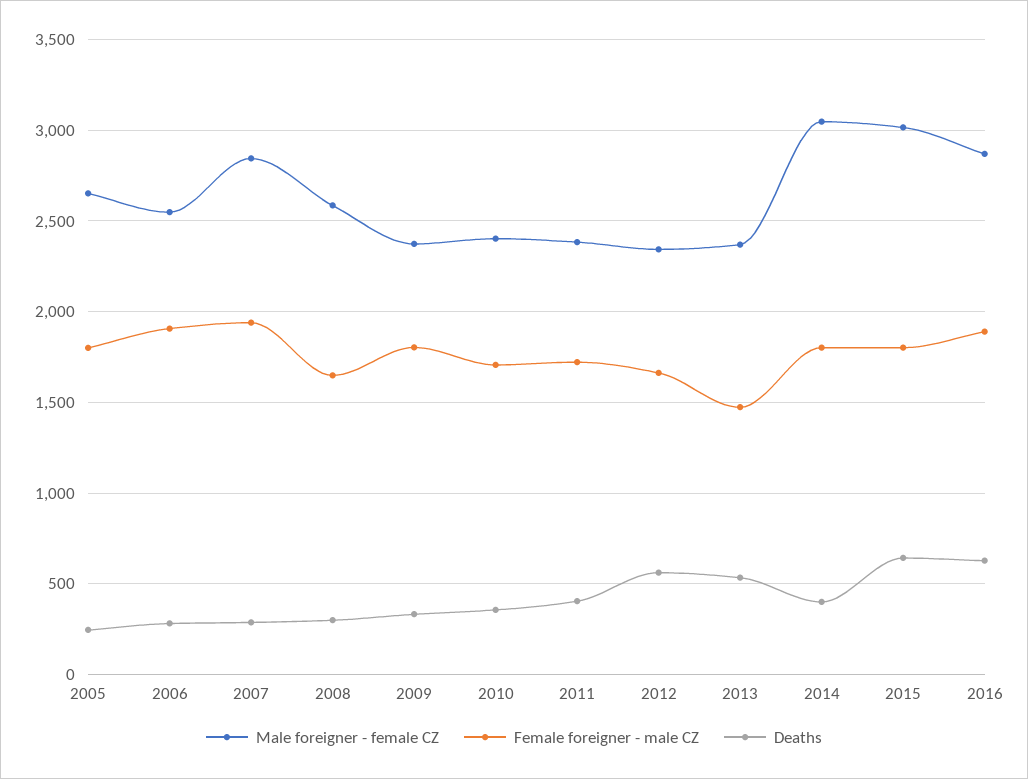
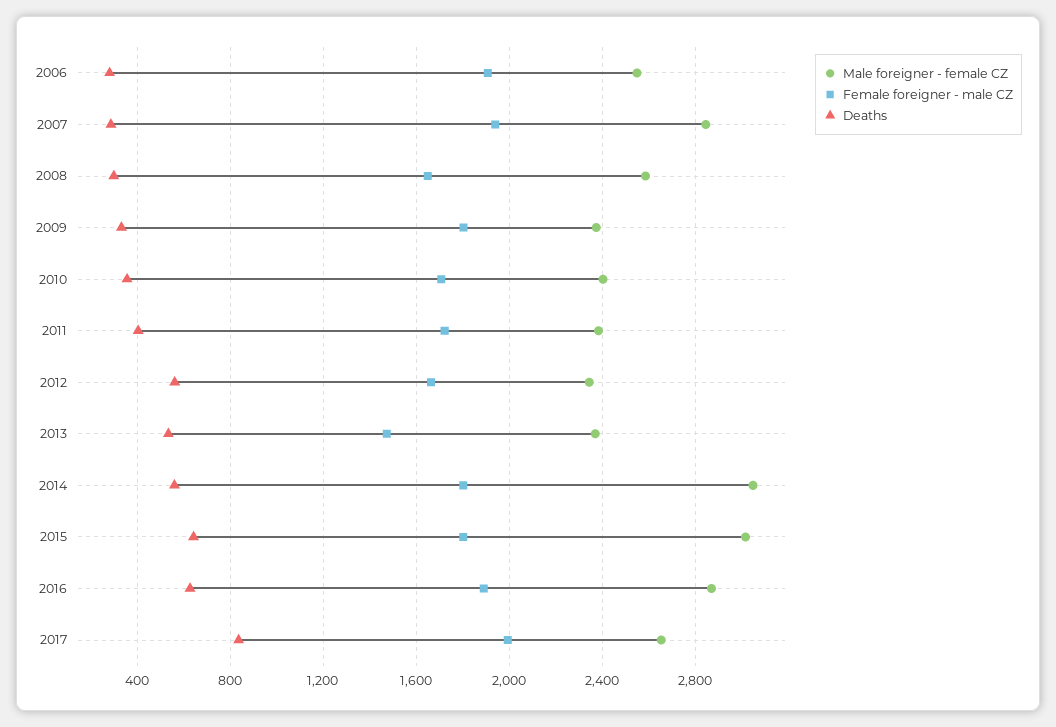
Male foreigner - female CZ, 2005: 2650 -> none
Female foreigner - male CZ, 2005: 1800 -> none
Deaths, 2005: 250 -> none
Deaths, 2014: 400 -> 550
Male foreigner - female CZ, 2017: none -> 2650
Female foreigner - male CZ, 2017: none -> 2000
Deaths, 2017: none -> 850

